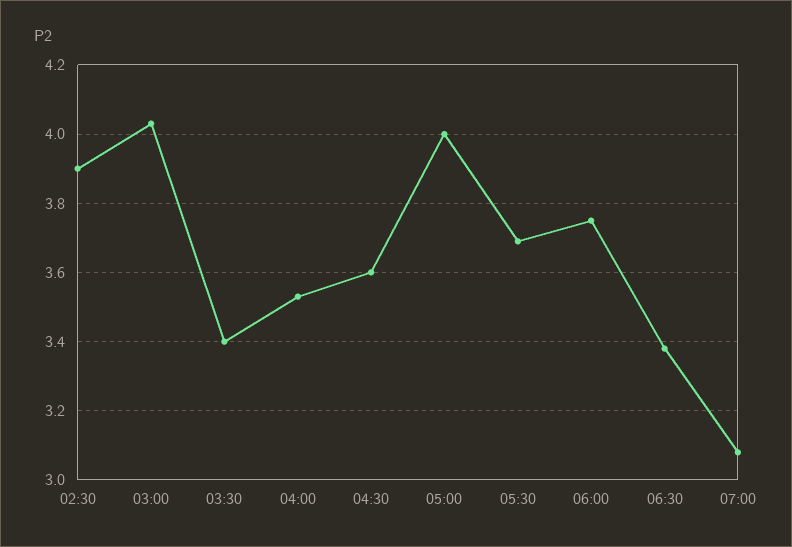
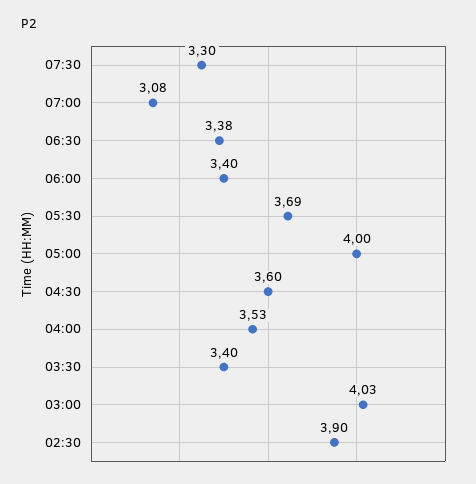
06:00: 3.75 -> 3.4
07:30: none -> 3.3

